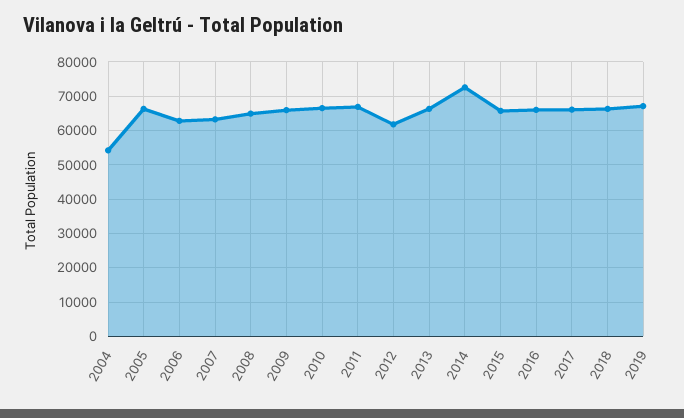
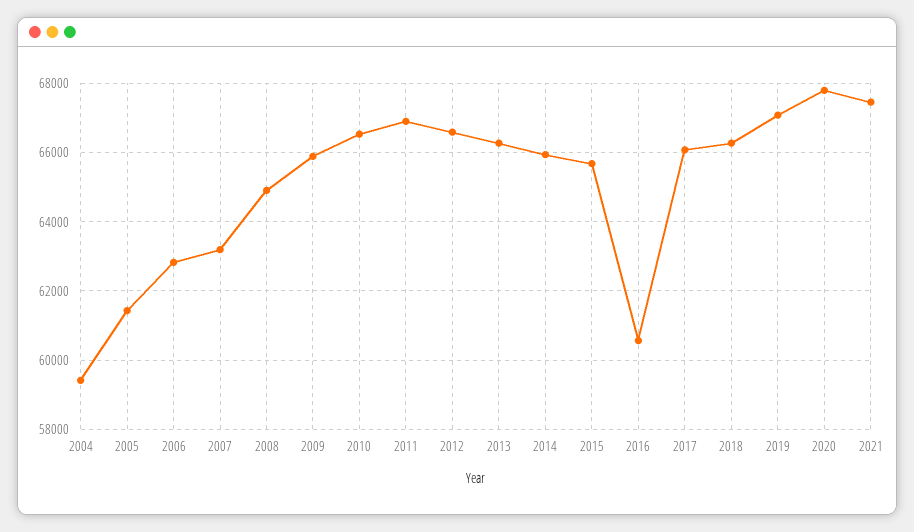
2004: 54000 -> 59400
2005: 66000 -> 61400
2012: 62000 -> 66600
2014: 72000 -> 66000
2016: 66000 -> 60600
2020: none -> 67800
2021: none -> 67400

